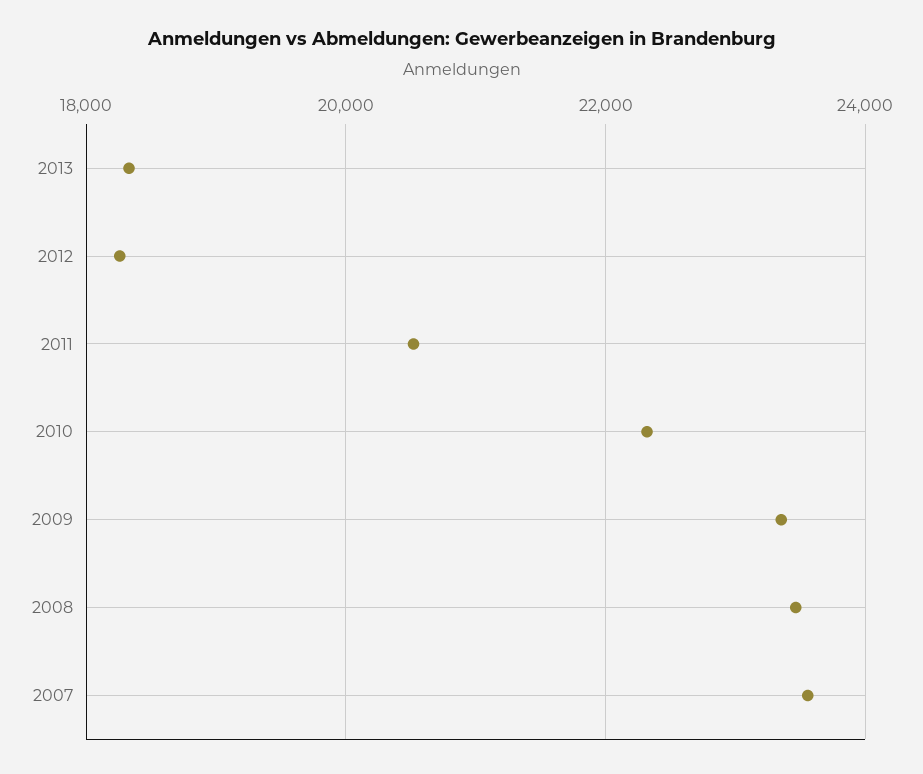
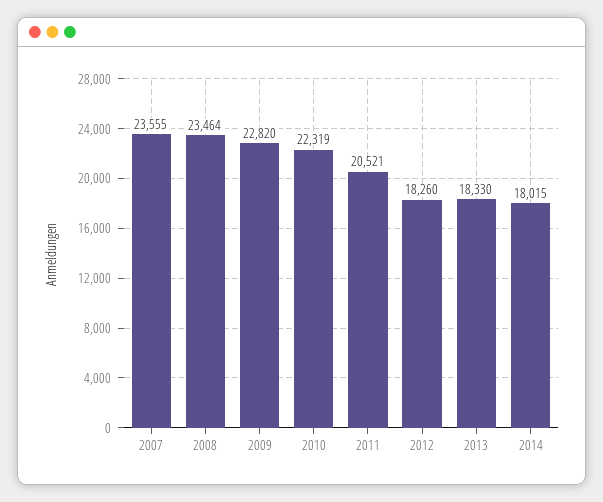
2009: 23400 -> 22820
2014: none -> 18015

